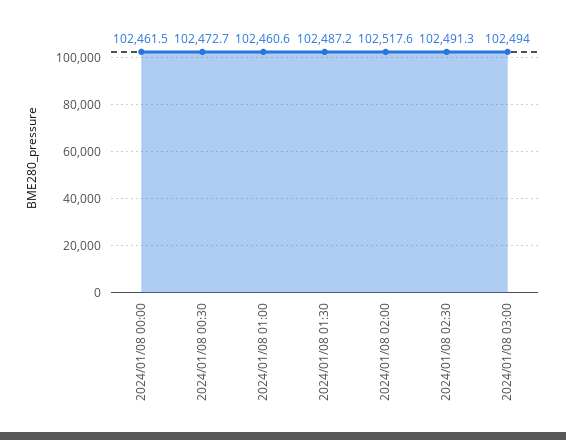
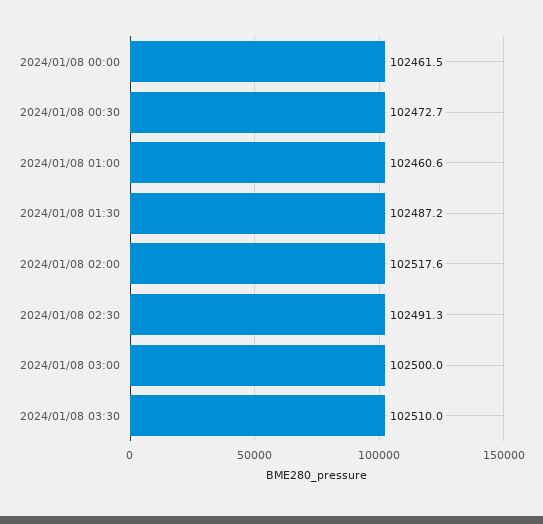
2024/01/08 03:00: 102494 -> 102500
2024/01/08 03:30: none -> 102510

